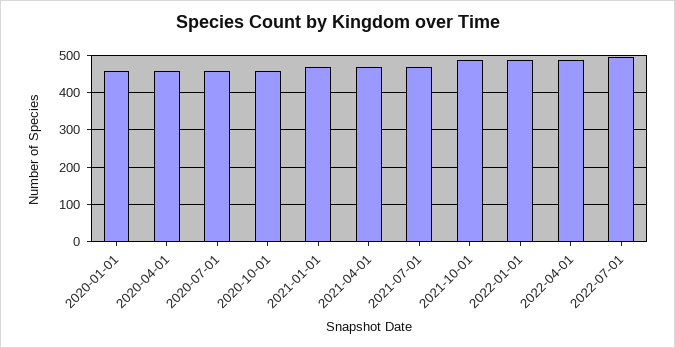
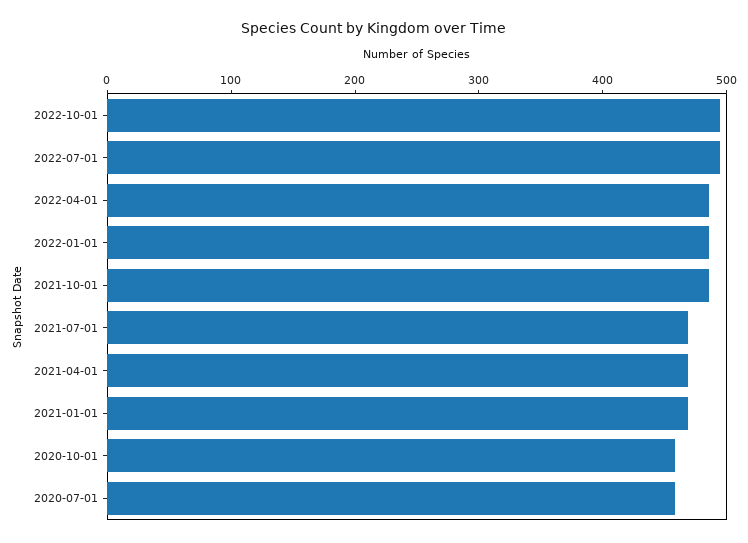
2020-01-01: 460 -> none
2020-04-01: 460 -> none
2022-10-01: none -> 500

